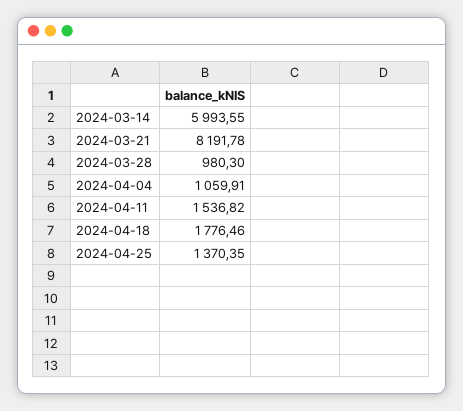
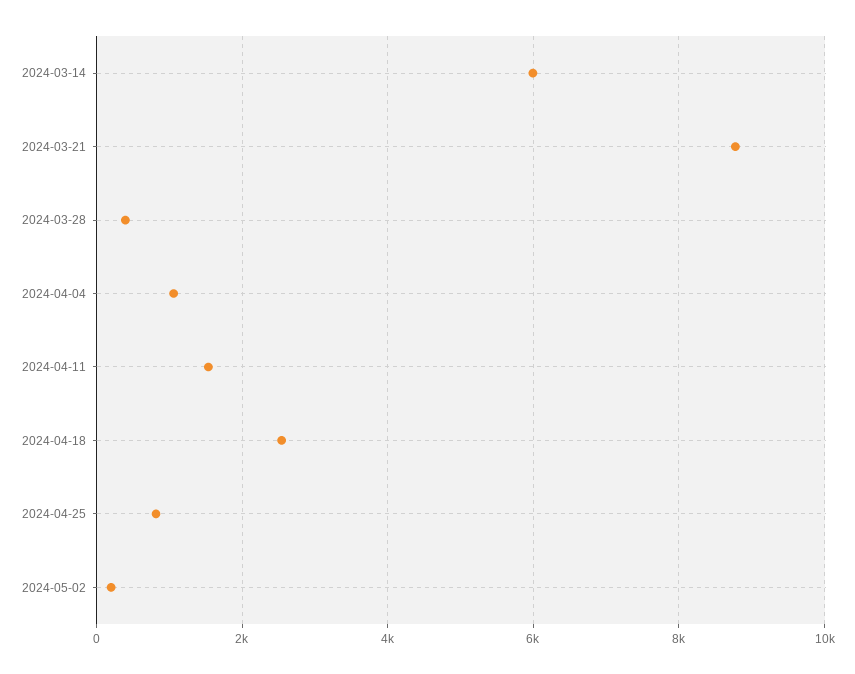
2024-03-21: 8191.78 -> 8800
2024-03-28: 980.3 -> 400
2024-04-18: 1776.46 -> 2600
2024-04-25: 1370.35 -> 800
2024-05-02: none -> 200

